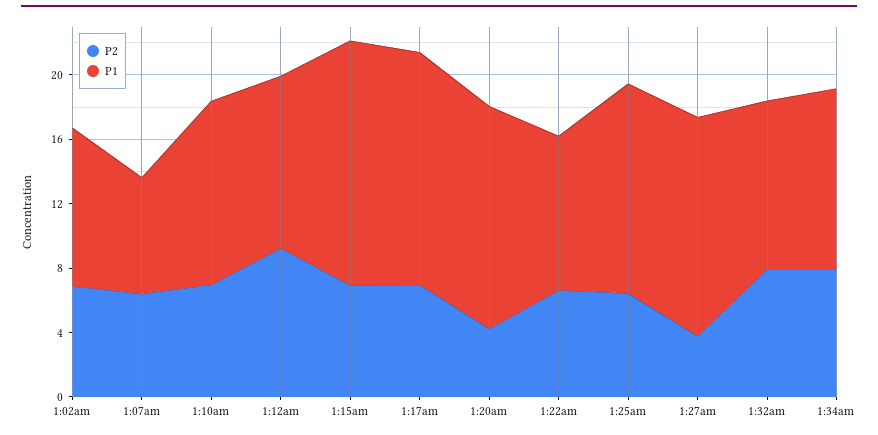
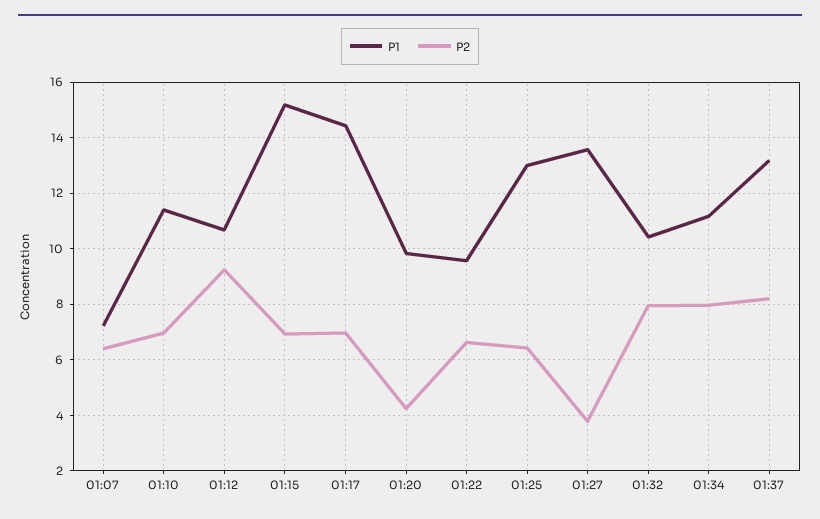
P2, 1:02am: 7 -> none
P1, 1:02am: 10 -> none
P1, 1:20am: 14 -> 9.75
P1, 01:37: none -> 13.25
P2, 01:37: none -> 8.25

